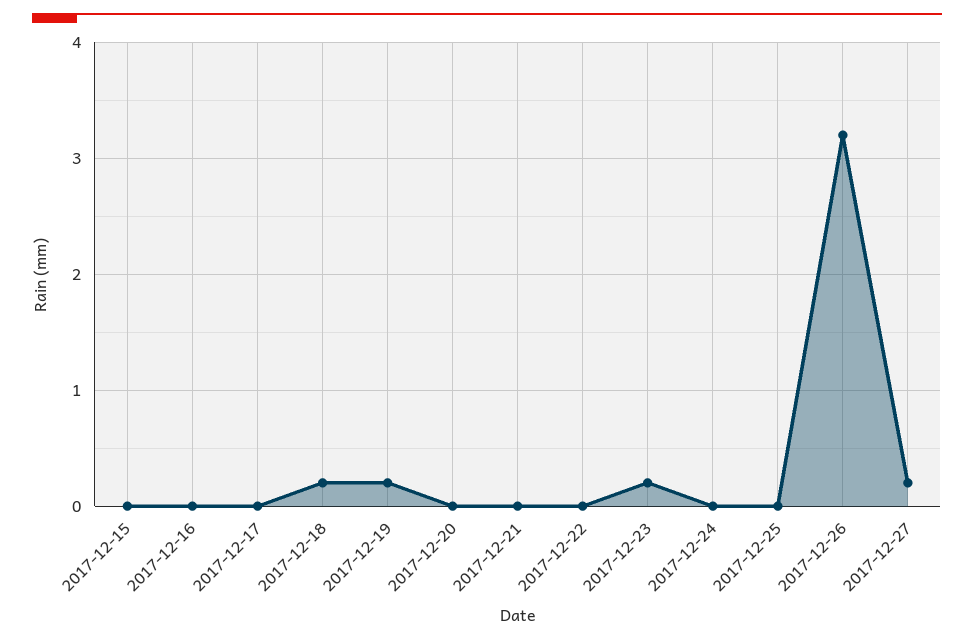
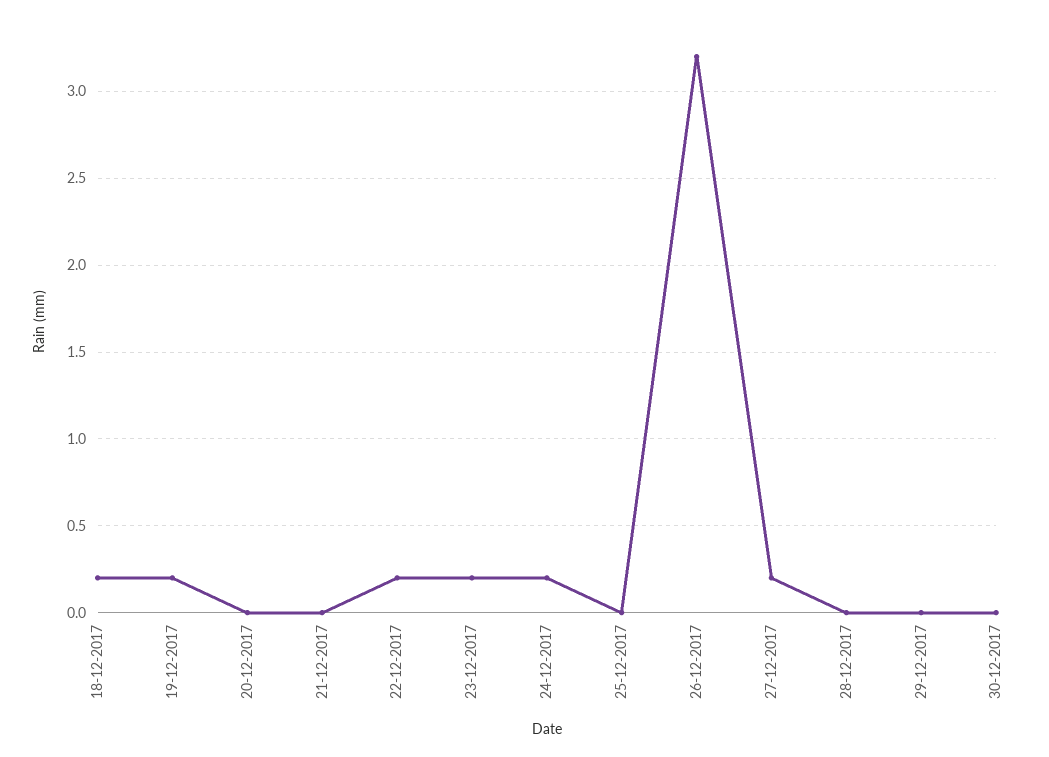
2017-12-15: 0 -> none
2017-12-16: 0 -> none
2017-12-17: 0 -> none
2017-12-22: 0 -> 0.2
2017-12-24: 0 -> 0.2
28-12-2017: none -> 0
29-12-2017: none -> 0
30-12-2017: none -> 0

